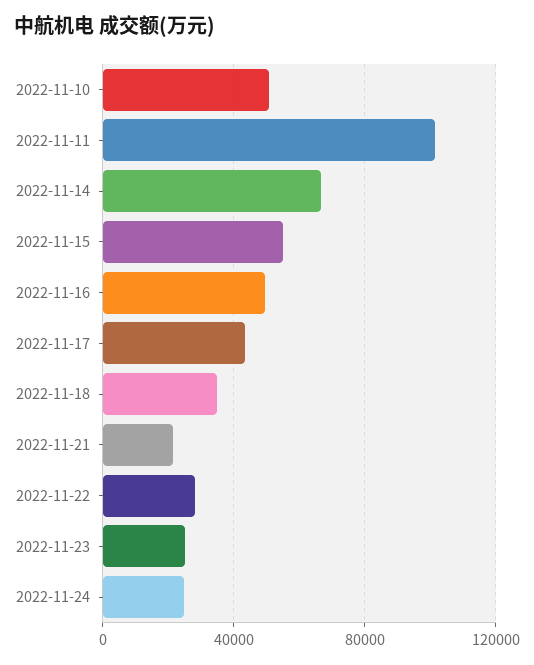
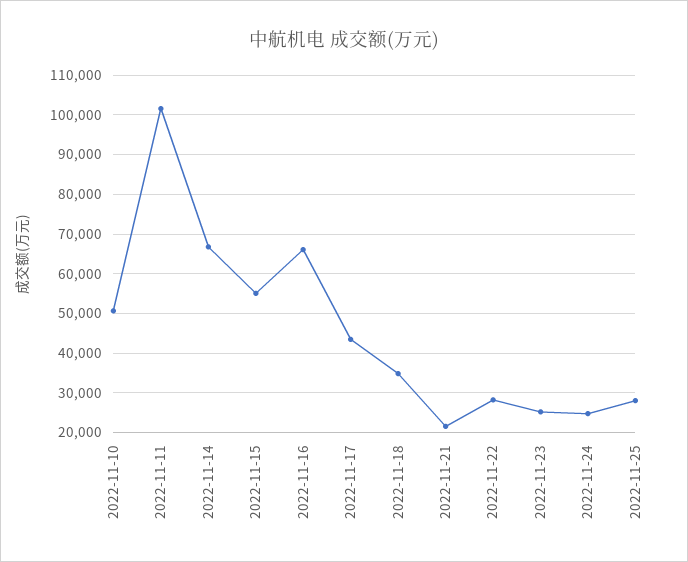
2022-11-16: 50000 -> 66000
2022-11-25: none -> 28000

